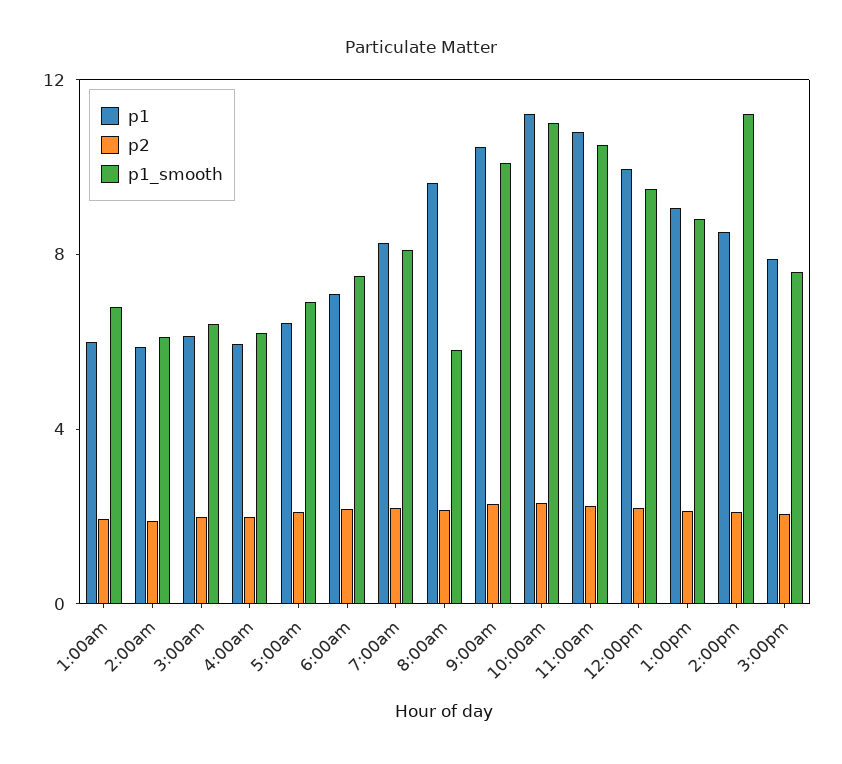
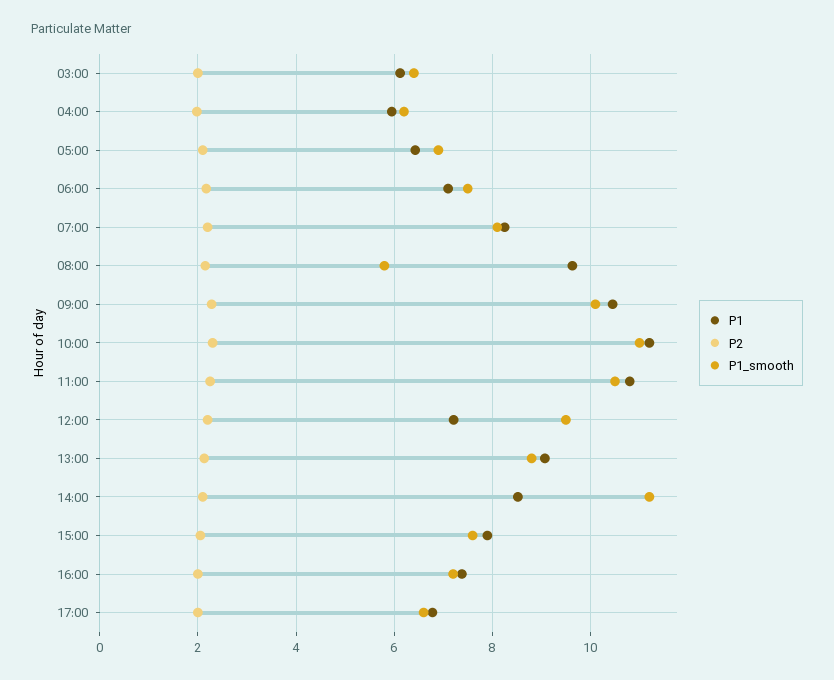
p1, 1:00am: 6 -> none
p2, 1:00am: 2 -> none
p1_smooth, 1:00am: 7 -> none
p1, 2:00am: 6 -> none
p2, 2:00am: 2 -> none
p1_smooth, 2:00am: 6 -> none
p1, 12:00pm: 10 -> 7.2
p1, 16:00: none -> 7.4
p2, 16:00: none -> 2
p1_smooth, 16:00: none -> 7.2
p1, 17:00: none -> 6.8
p2, 17:00: none -> 2
p1_smooth, 17:00: none -> 6.6

